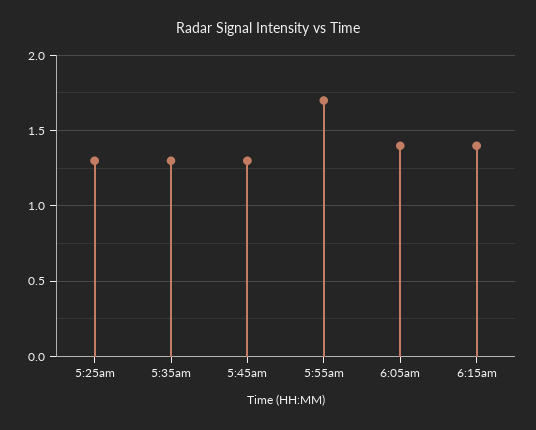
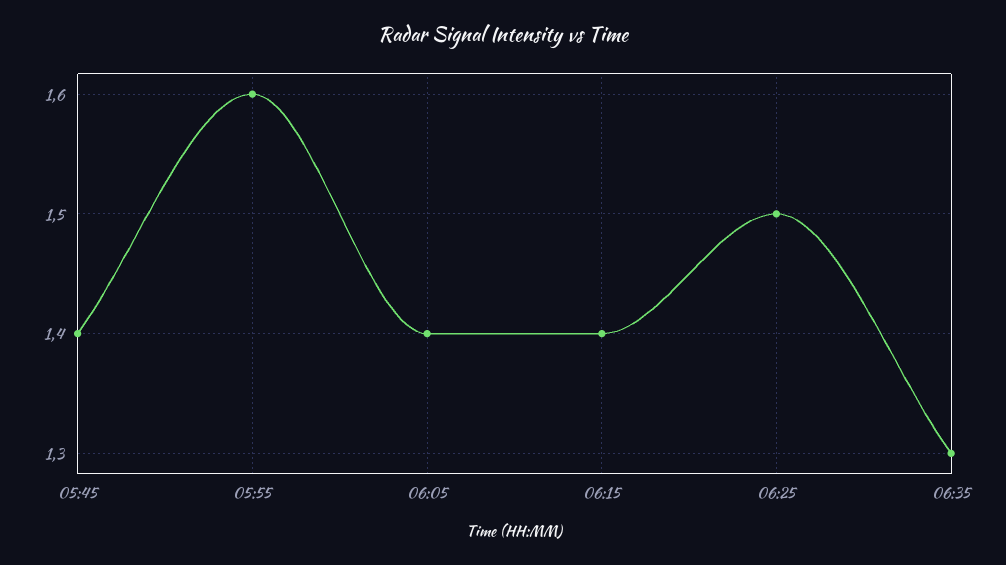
5:25am: 1.3 -> none
5:35am: 1.3 -> none
5:45am: 1.3 -> 1.4
5:55am: 1.7 -> 1.6
06:25: none -> 1.5
06:35: none -> 1.3

